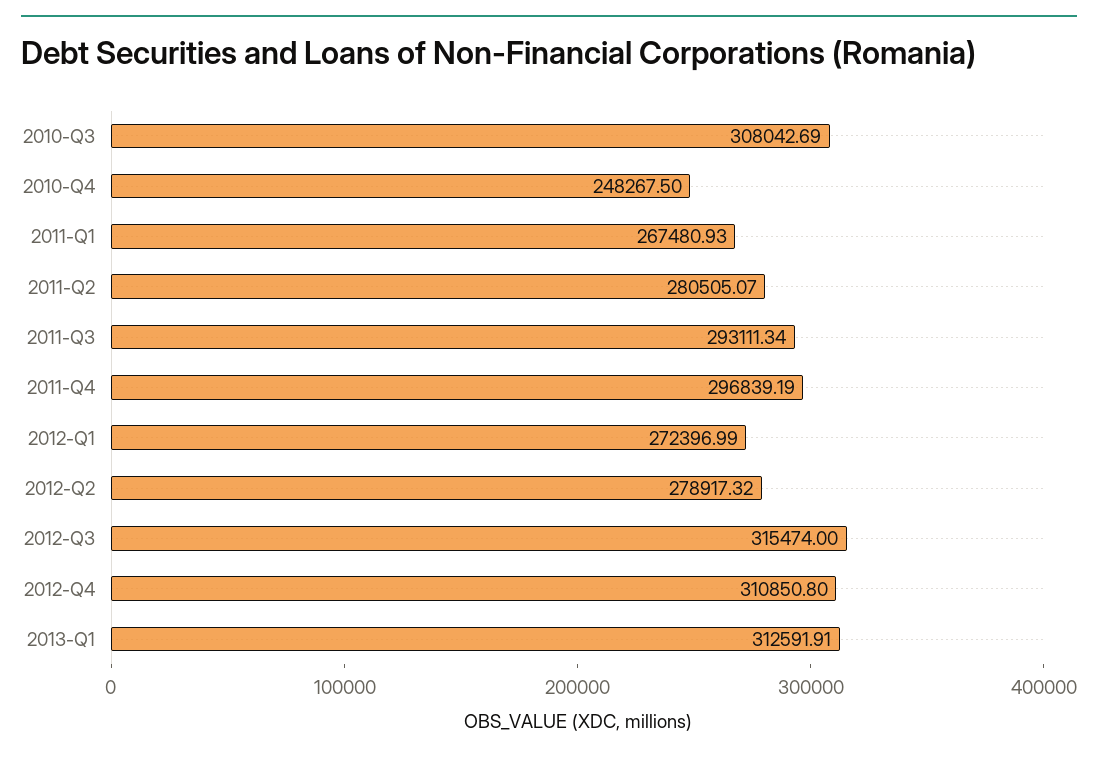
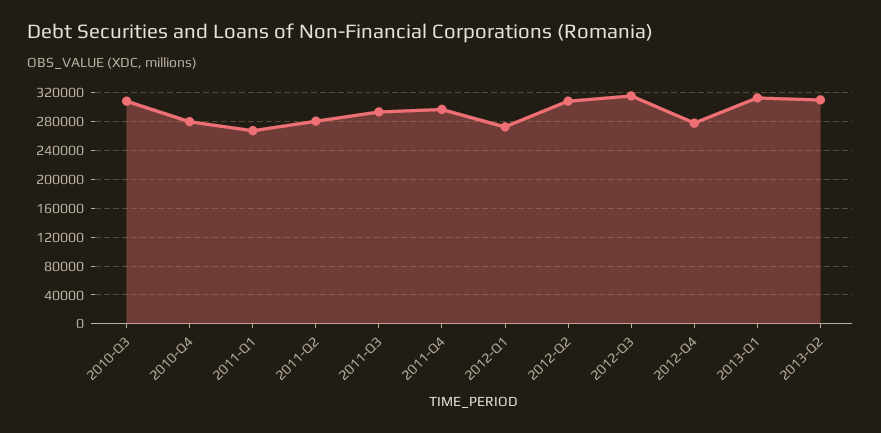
2010-Q4: 248267.5 -> 280000
2012-Q2: 278917.32 -> 310000
2012-Q4: 310850.8 -> 280000
2013-Q2: none -> 310000

